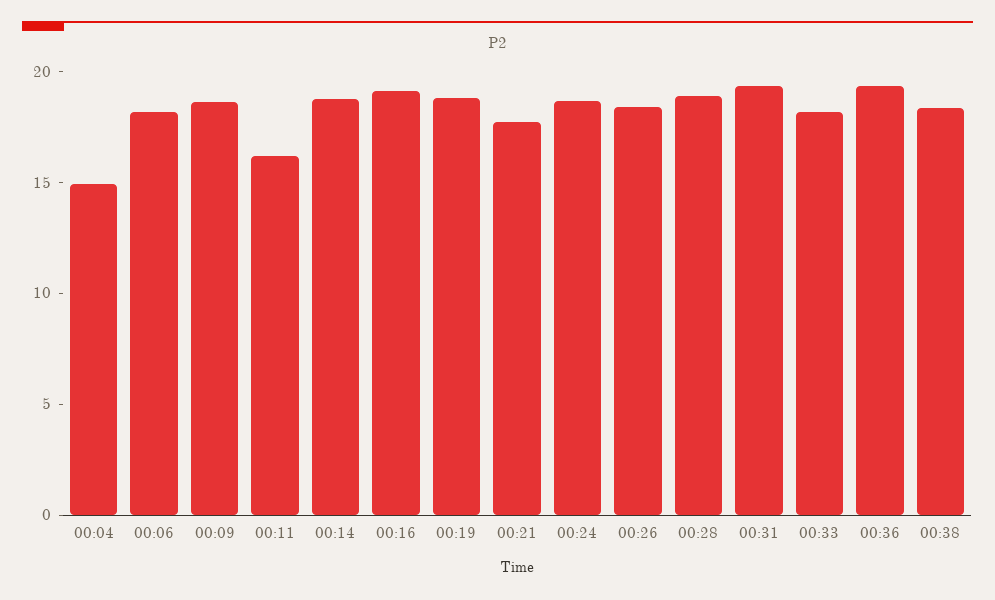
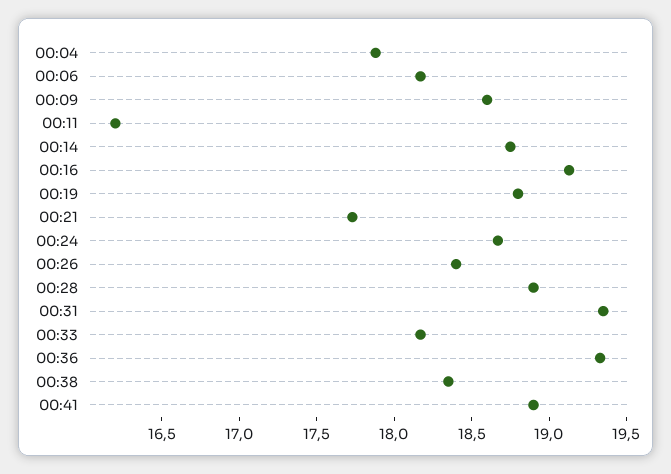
00:04: 15 -> 17.9
00:41: none -> 18.9

